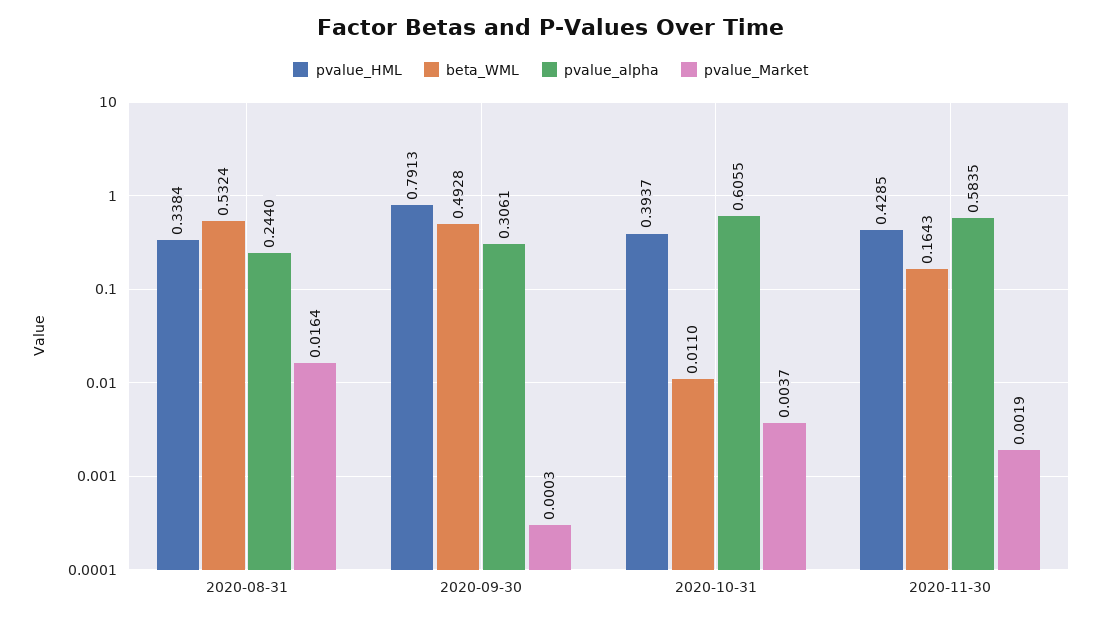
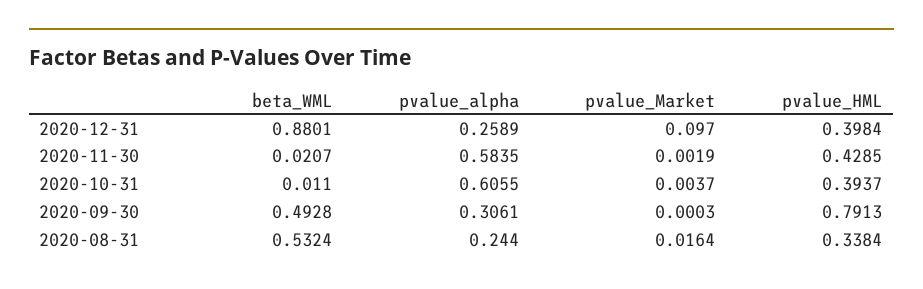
beta_WML, 2020-11-30: 0.1643 -> 0.0207
beta_WML, 2020-12-31: none -> 0.8801
pvalue_alpha, 2020-12-31: none -> 0.2589
pvalue_Market, 2020-12-31: none -> 0.097
pvalue_HML, 2020-12-31: none -> 0.3984

